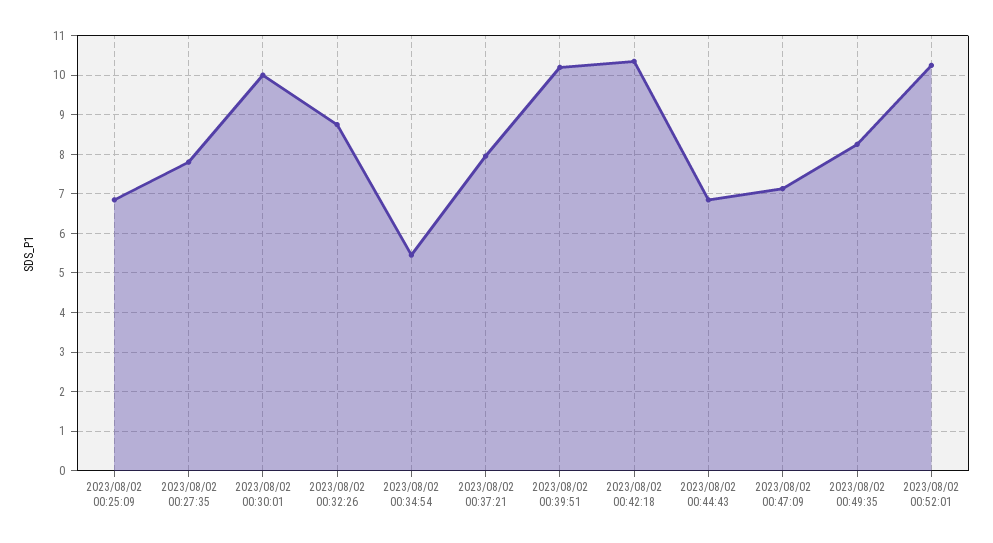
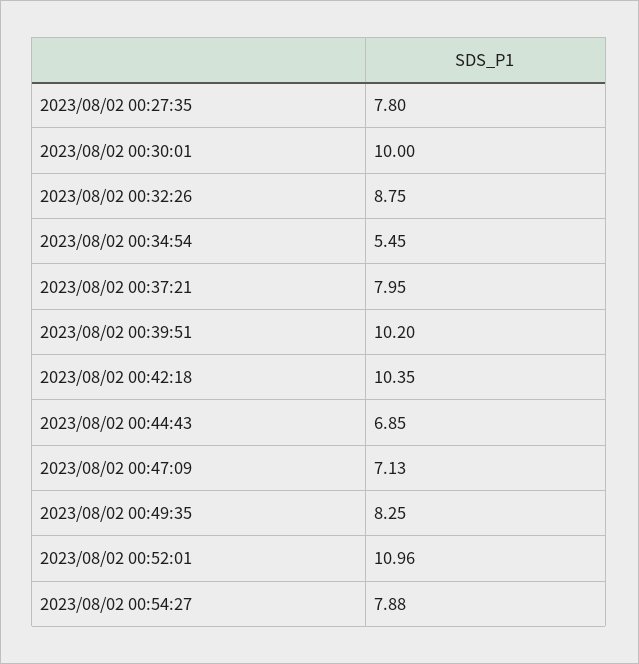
2023/08/02 00:25:09: 6.8 -> none
2023/08/02 00:52:01: 10.2 -> 10.96
2023/08/02 00:54:27: none -> 7.88

